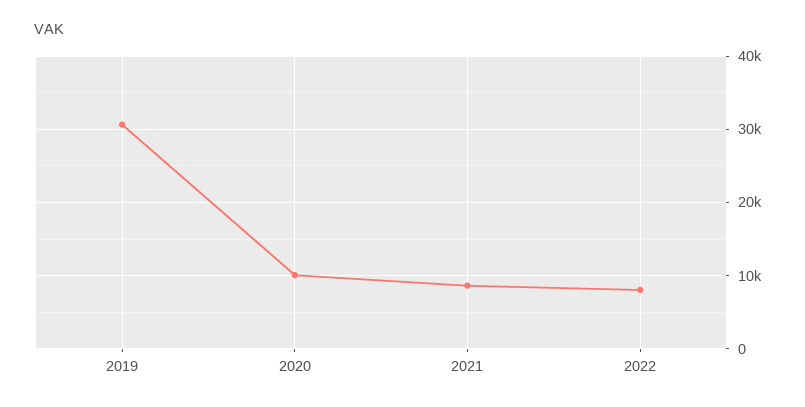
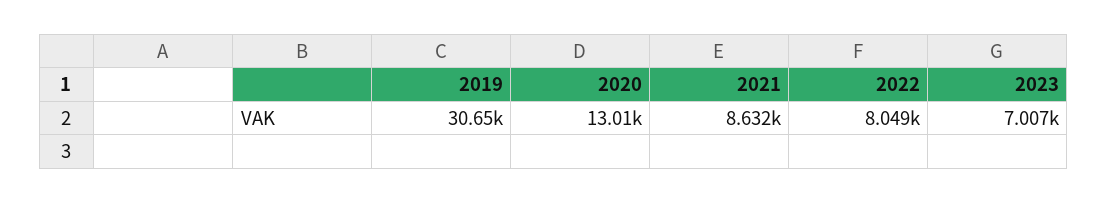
2020: 10000 -> 13010
2023: none -> 7007

